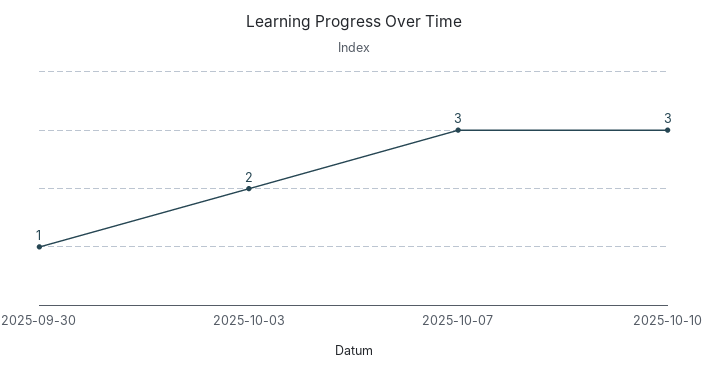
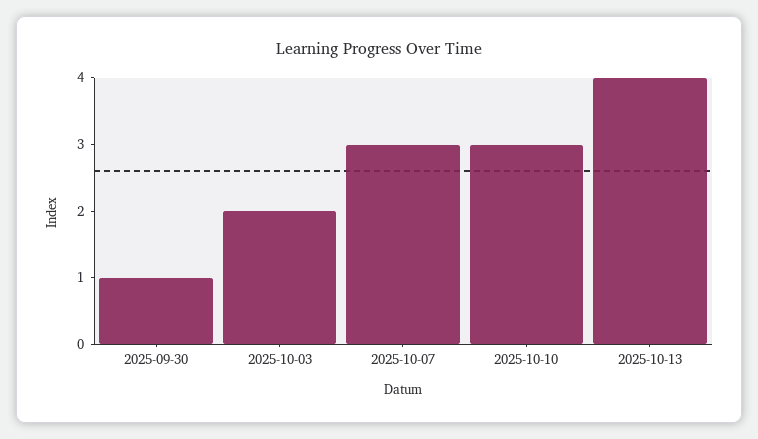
2025-10-13: none -> 4

